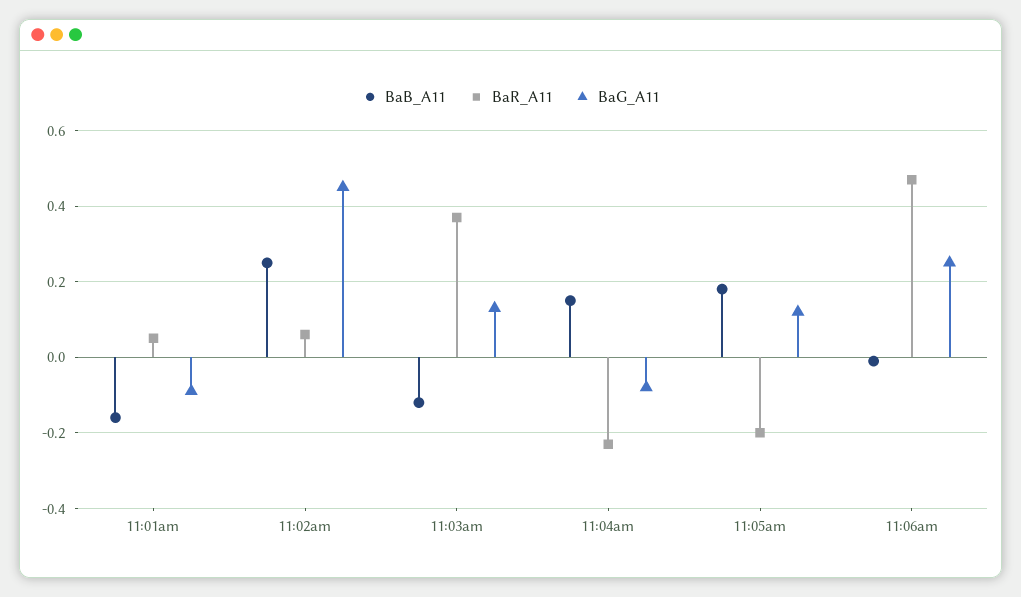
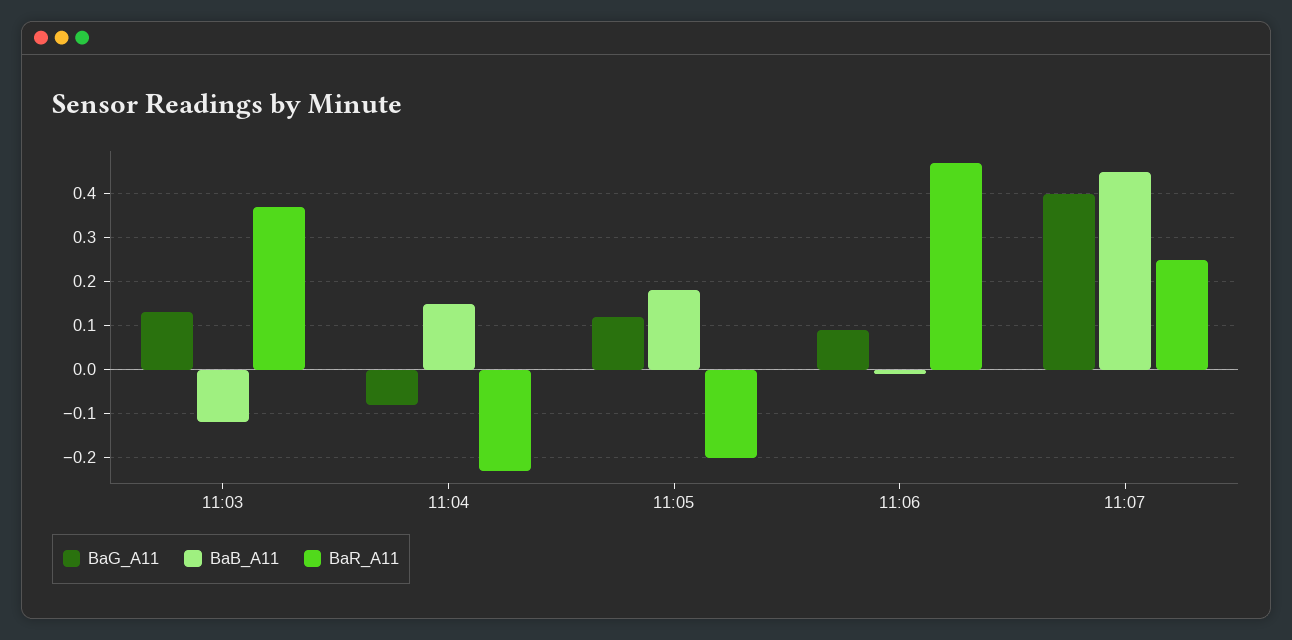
BaB_A11, 11:01am: -0.15 -> none
BaR_A11, 11:01am: 0.05 -> none
BaG_A11, 11:01am: -0.1 -> none
BaB_A11, 11:02am: 0.25 -> none
BaR_A11, 11:02am: 0.05 -> none
BaG_A11, 11:02am: 0.45 -> none
BaG_A11, 11:06am: 0.25 -> 0.1
BaG_A11, 11:07: none -> 0.4
BaB_A11, 11:07: none -> 0.45
BaR_A11, 11:07: none -> 0.25

